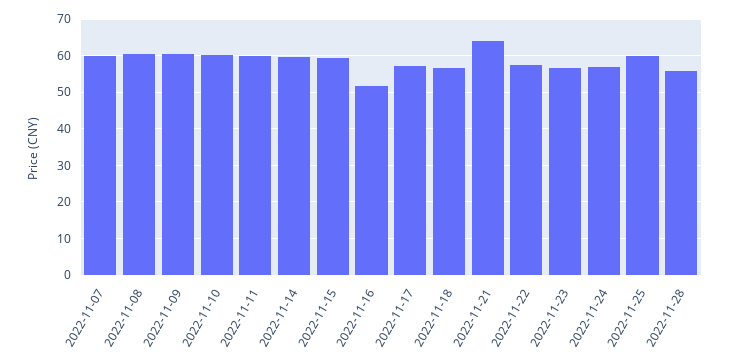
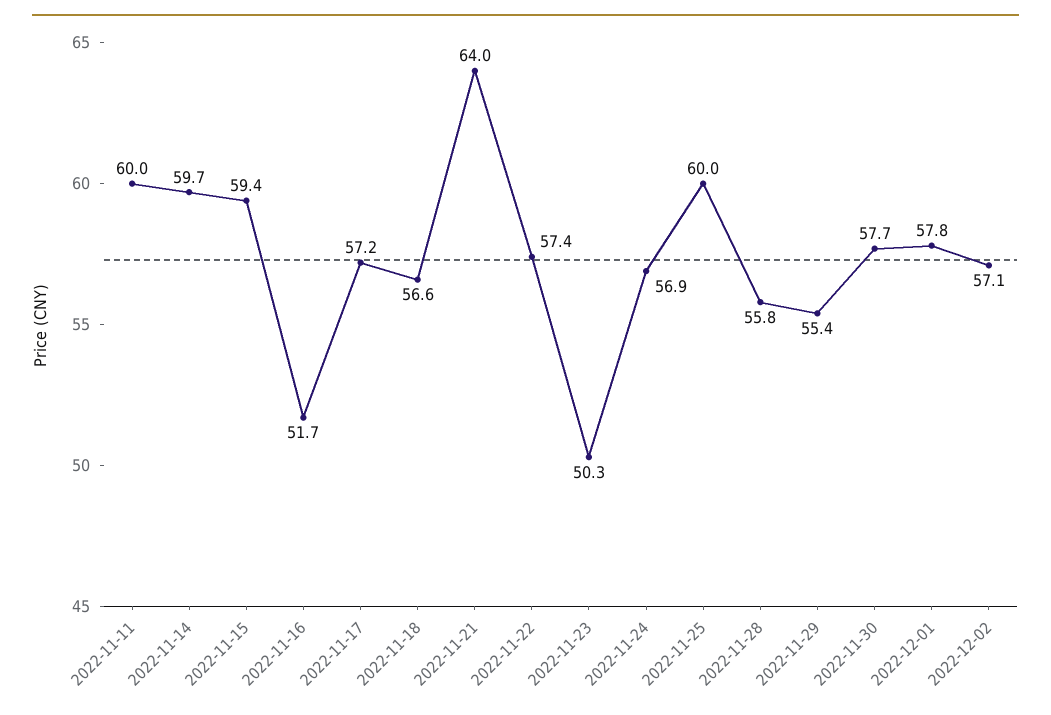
2022-11-07: 60 -> none
2022-11-08: 60 -> none
2022-11-09: 60 -> none
2022-11-10: 60 -> none
2022-11-23: 56 -> 50.3
2022-11-29: none -> 55.4
2022-11-30: none -> 57.7
2022-12-01: none -> 57.8
2022-12-02: none -> 57.1

